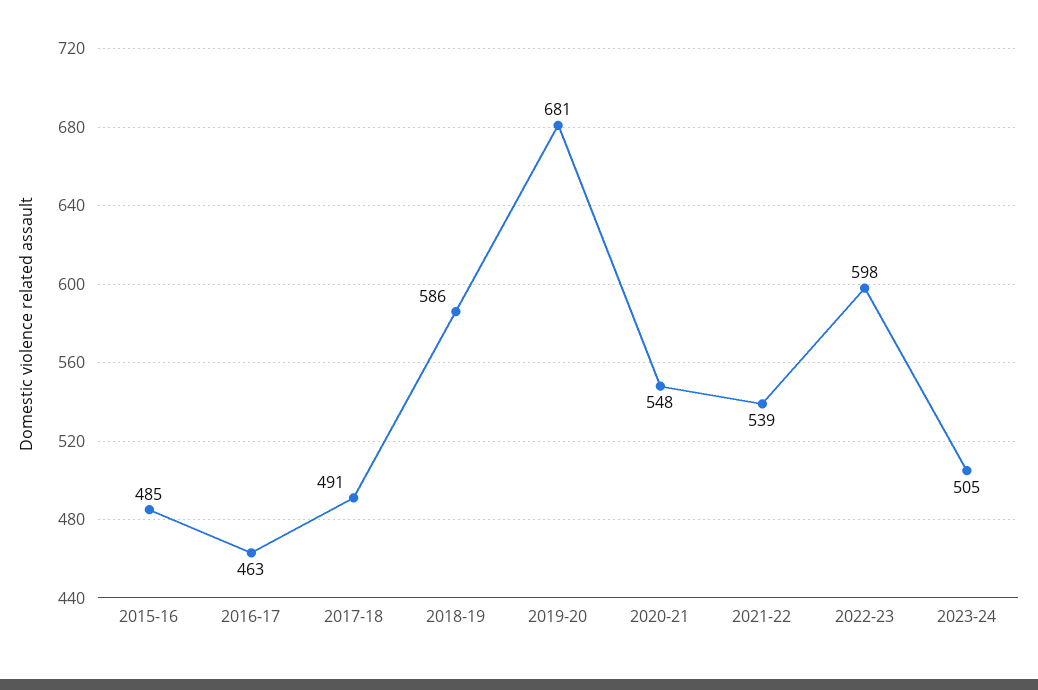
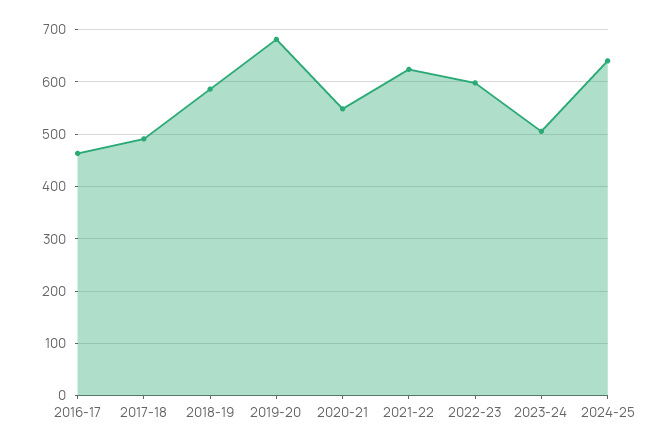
2015-16: 485 -> none
2021-22: 539 -> 620
2024-25: none -> 640

